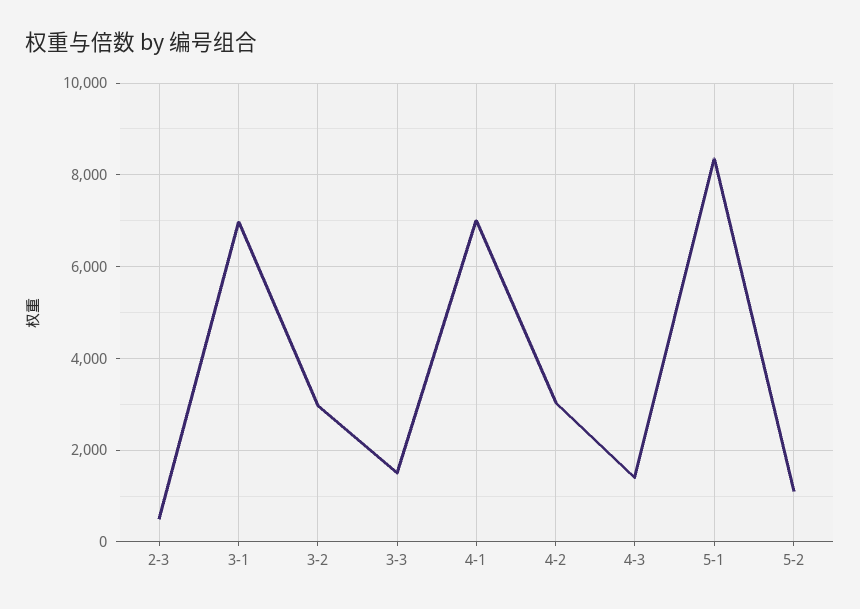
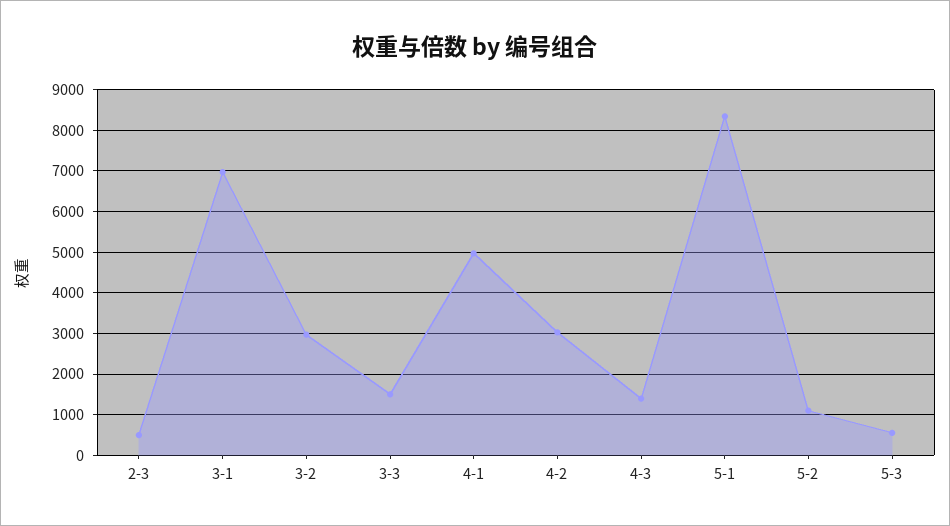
4-1: 7000 -> 5000
5-3: none -> 600

